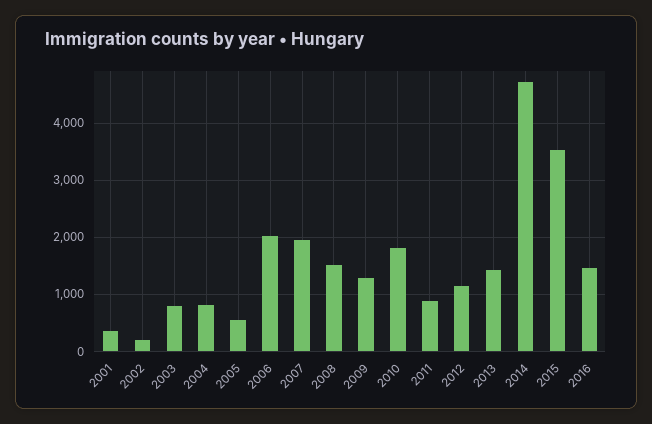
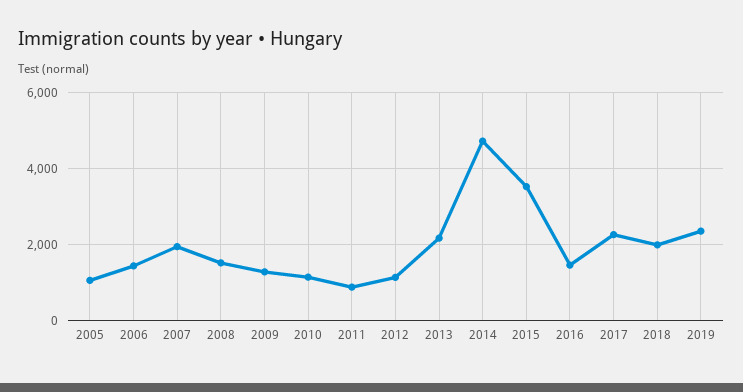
2001: 400 -> none
2002: 200 -> none
2003: 800 -> none
2004: 800 -> none
2005: 600 -> 1000
2006: 2000 -> 1400
2010: 1800 -> 1200
2013: 1400 -> 2200
2017: none -> 2200
2018: none -> 2000
2019: none -> 2400

